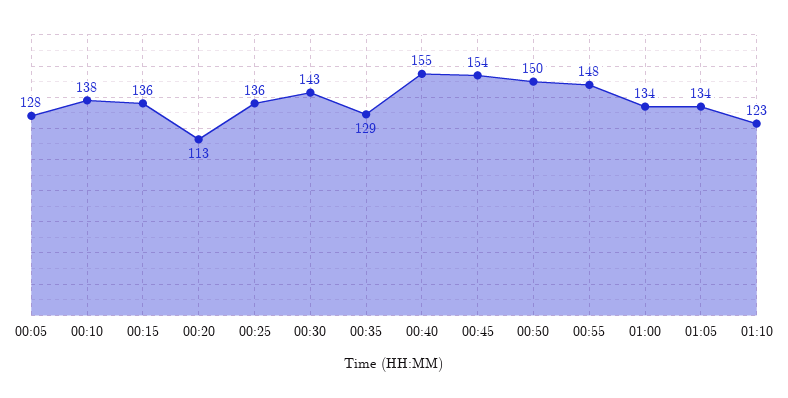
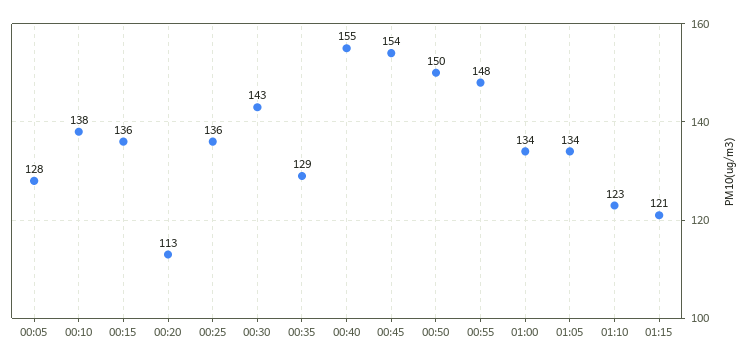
01:15: none -> 121

